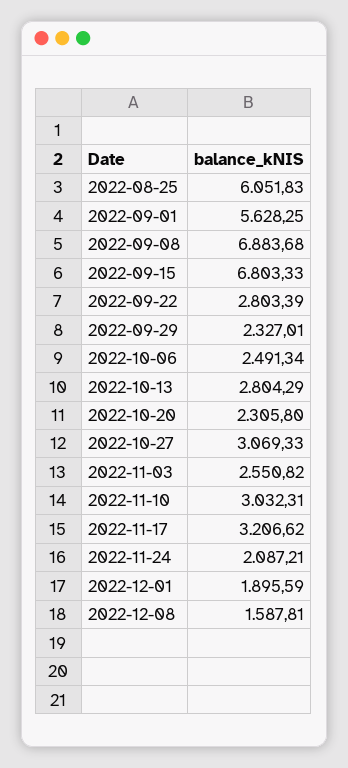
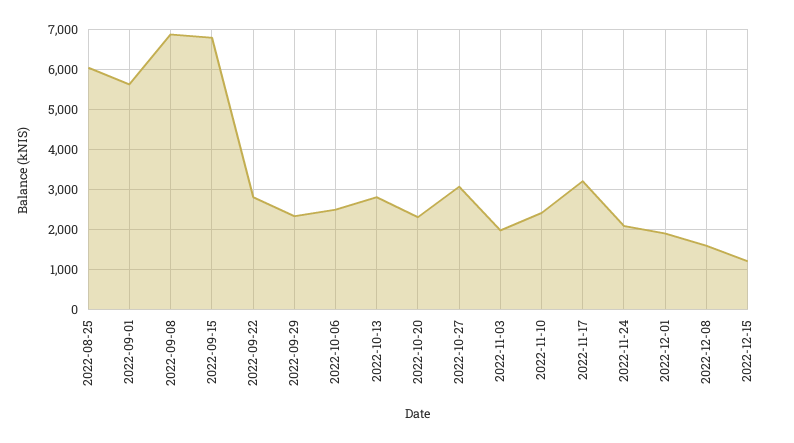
2022-11-03: 2550.82 -> 2000
2022-11-10: 3032.31 -> 2400
2022-12-15: none -> 1200

